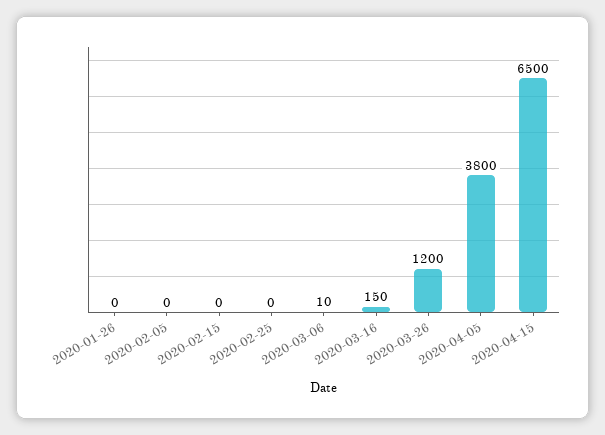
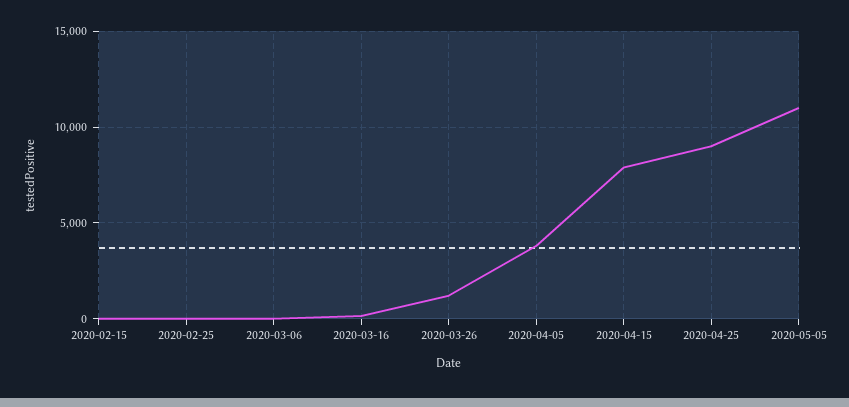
2020-01-26: 0 -> none
2020-02-05: 0 -> none
2020-04-15: 6500 -> 8000
2020-04-25: none -> 9000
2020-05-05: none -> 11000

